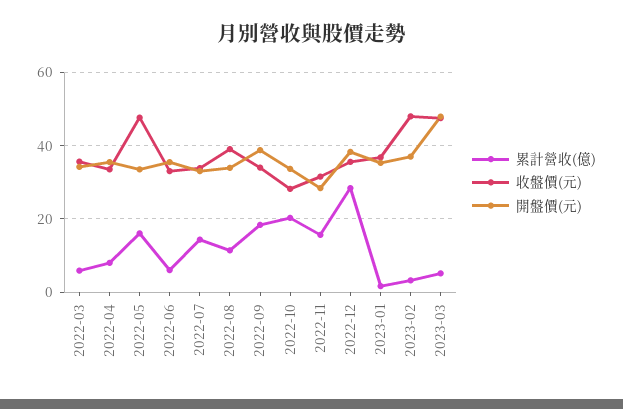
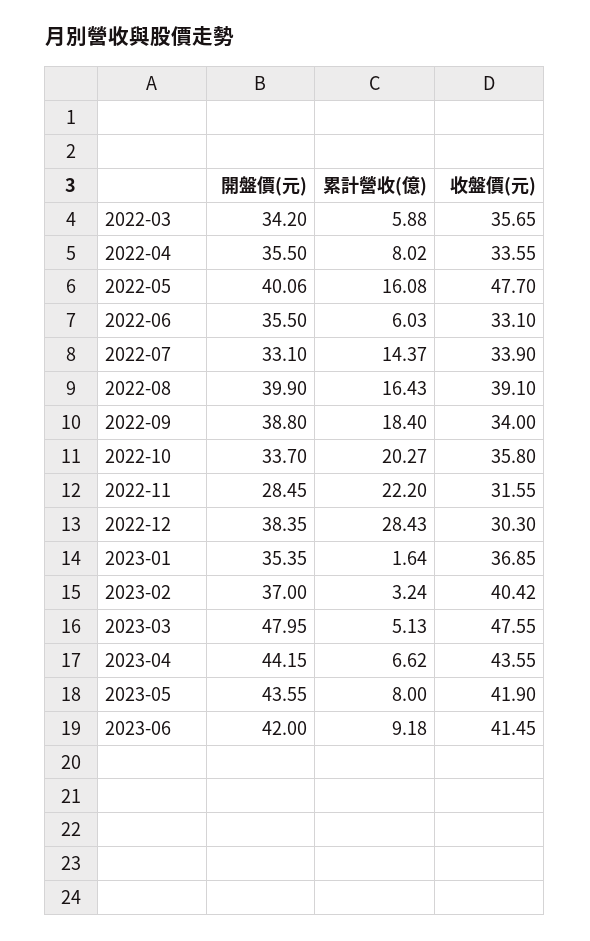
開盤價(元), 2022-05: 34 -> 40.06
累計營收(億), 2022-08: 12 -> 16.43
開盤價(元), 2022-08: 34 -> 39.9
收盤價(元), 2022-10: 28 -> 35.8
累計營收(億), 2022-11: 16 -> 22.2
收盤價(元), 2022-12: 36 -> 30.3
收盤價(元), 2023-02: 48 -> 40.42
開盤價(元), 2023-04: none -> 44.15
累計營收(億), 2023-04: none -> 6.62
收盤價(元), 2023-04: none -> 43.55
開盤價(元), 2023-05: none -> 43.55
累計營收(億), 2023-05: none -> 8
收盤價(元), 2023-05: none -> 41.9
開盤價(元), 2023-06: none -> 42
累計營收(億), 2023-06: none -> 9.18
收盤價(元), 2023-06: none -> 41.45

